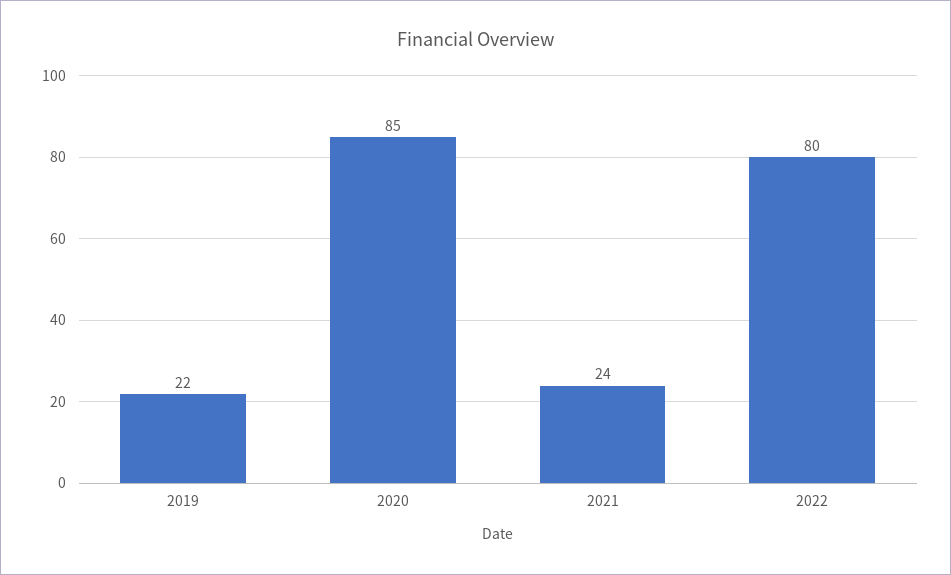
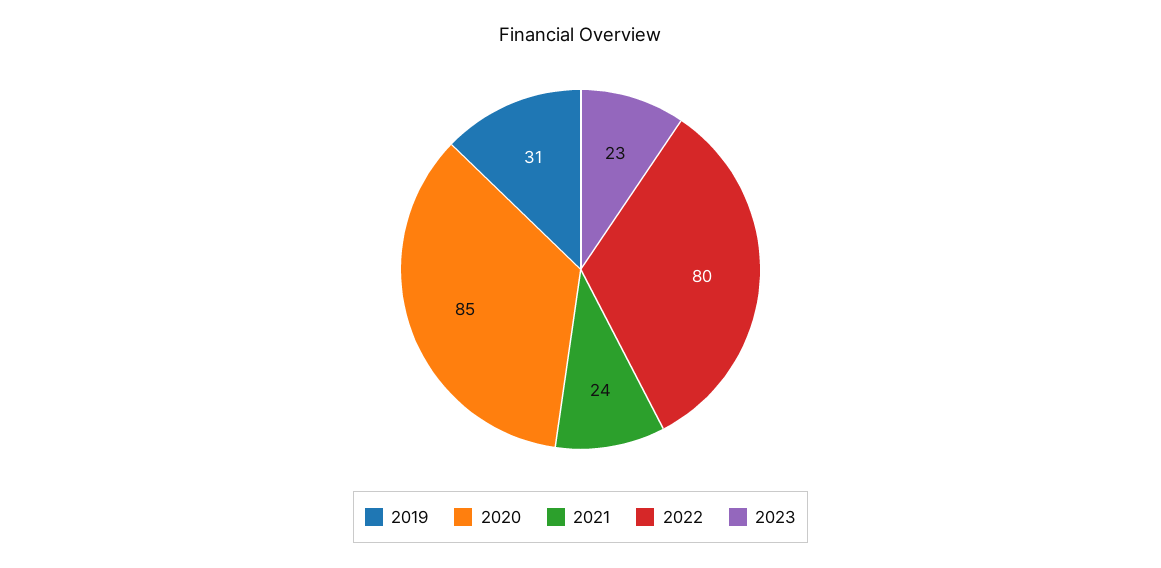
2019: 22 -> 31
2023: none -> 23

